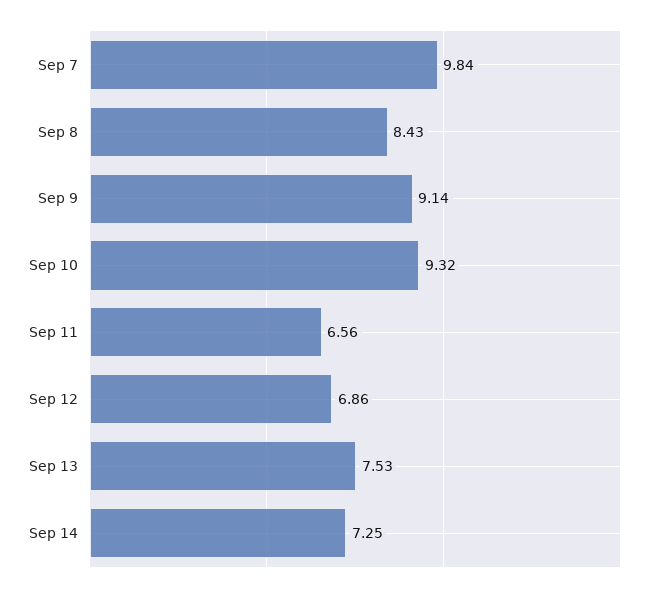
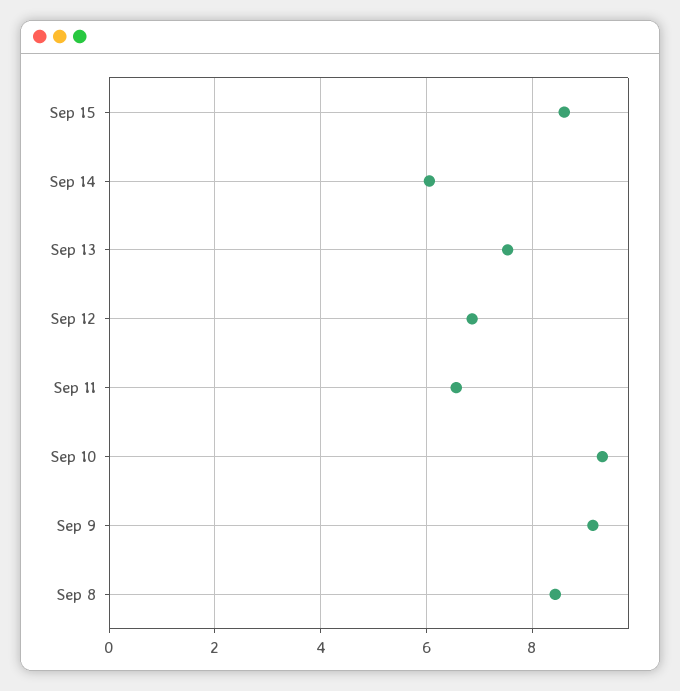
Sep 7: 9.84 -> none
Sep 14: 7.25 -> 6
Sep 15: none -> 8.6

